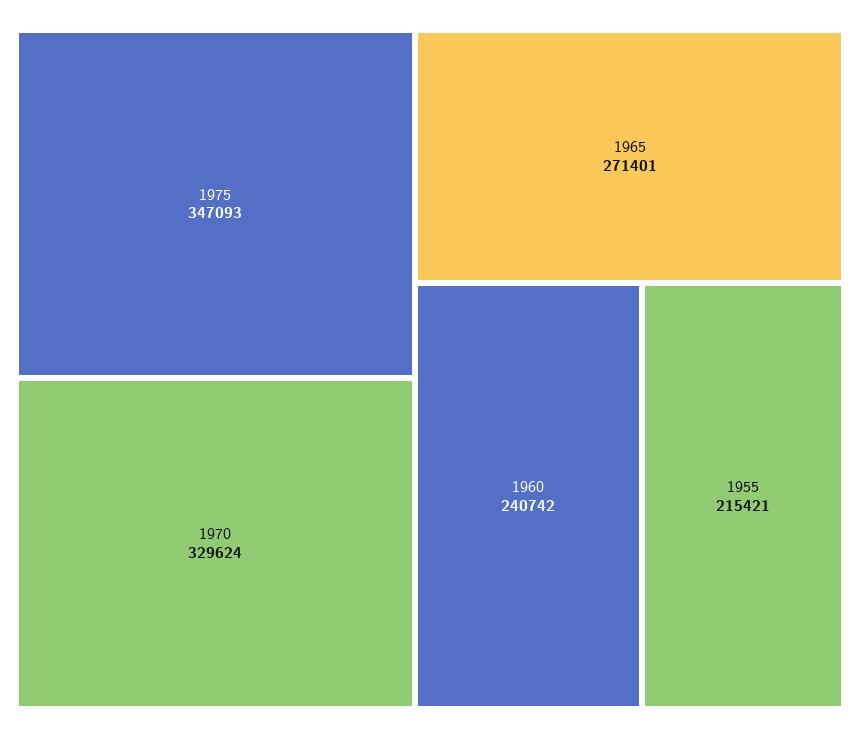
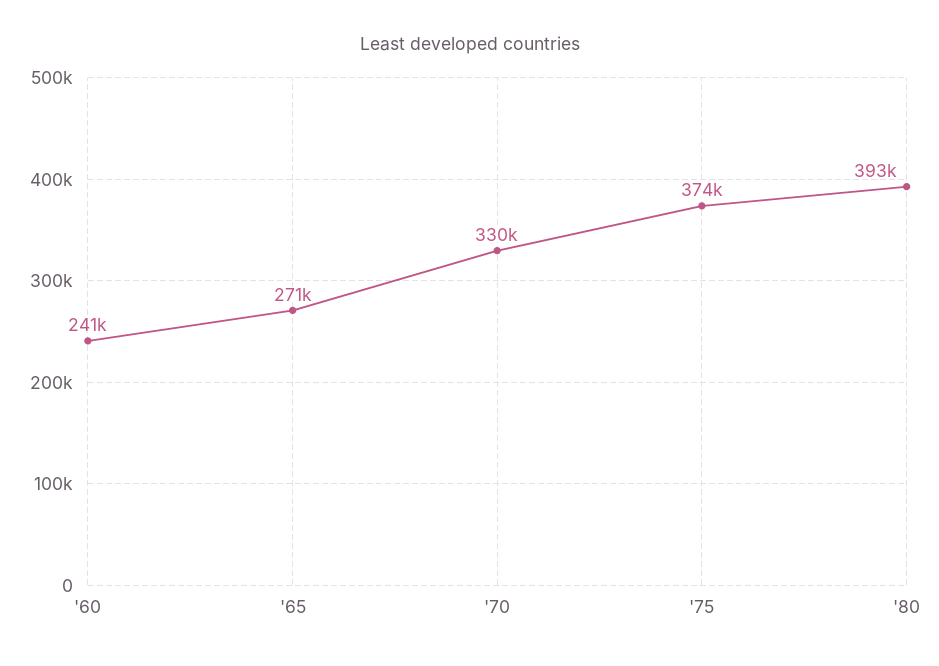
1975: 347093 -> 374000
1955: 215421 -> none
'80: none -> 393000

